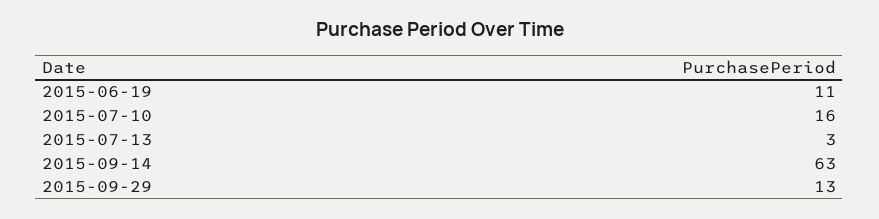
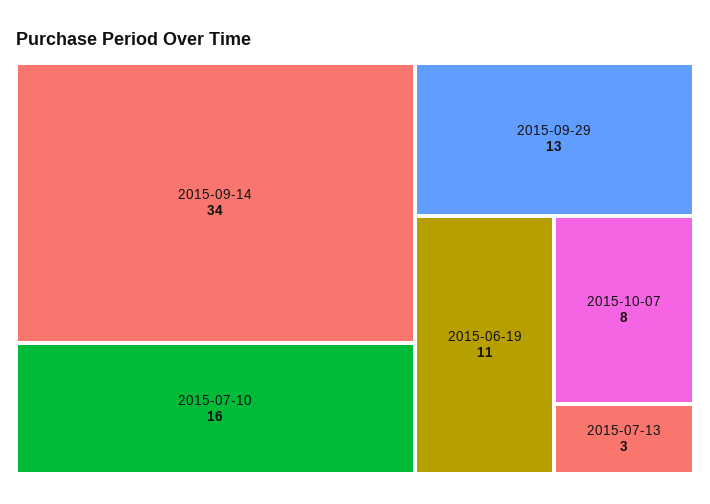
2015-09-14: 63 -> 34
2015-10-07: none -> 8

